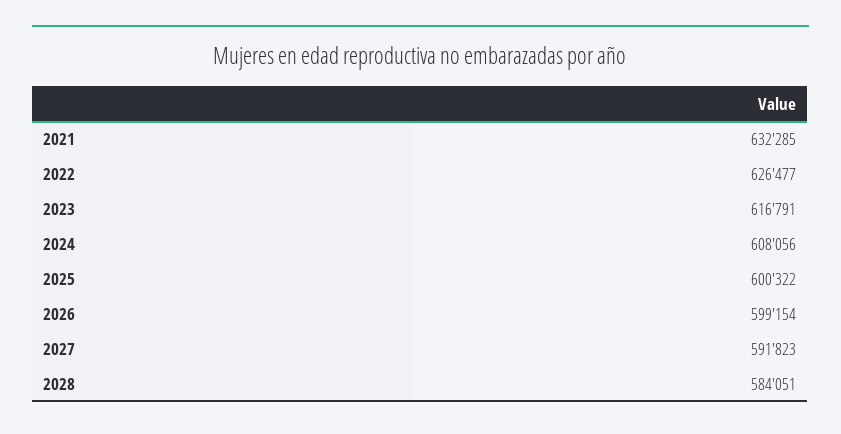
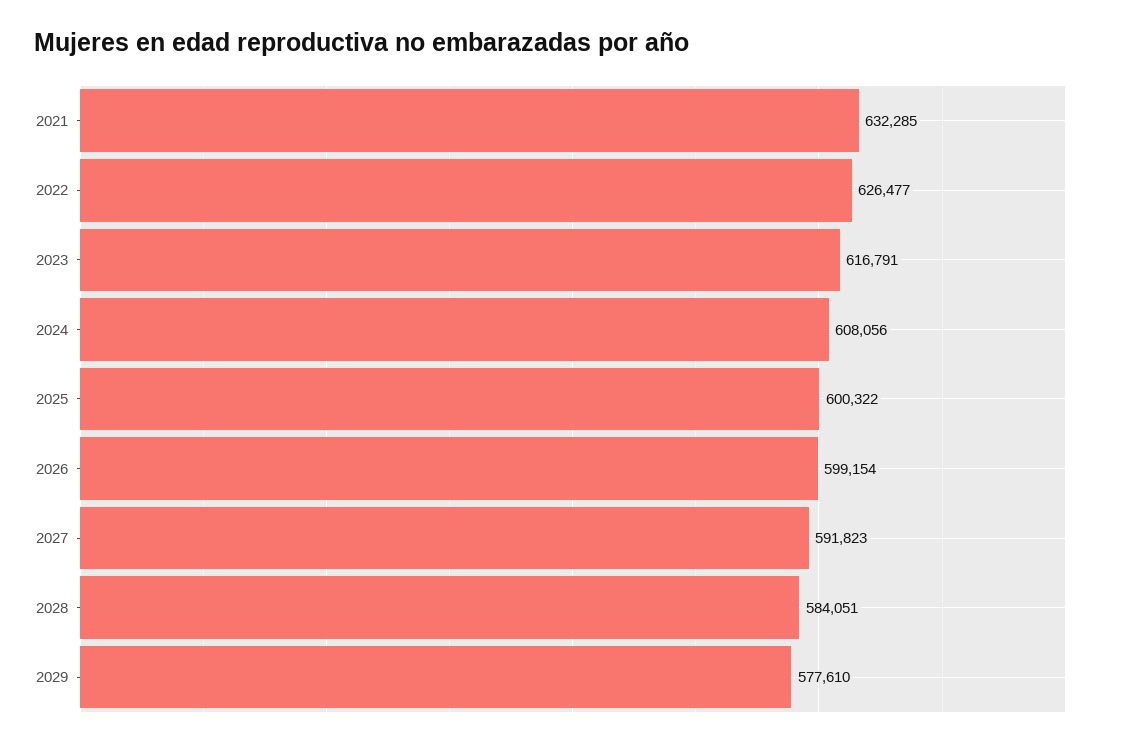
2029: none -> 577610

